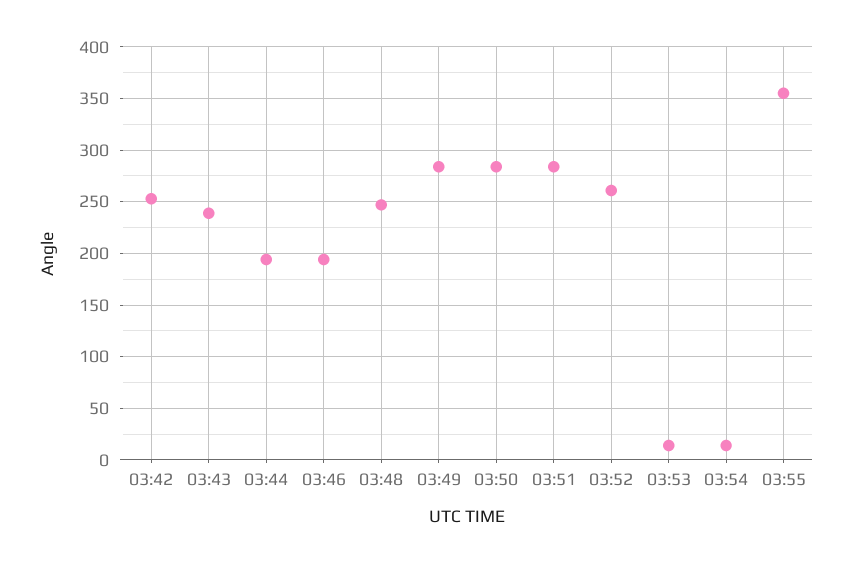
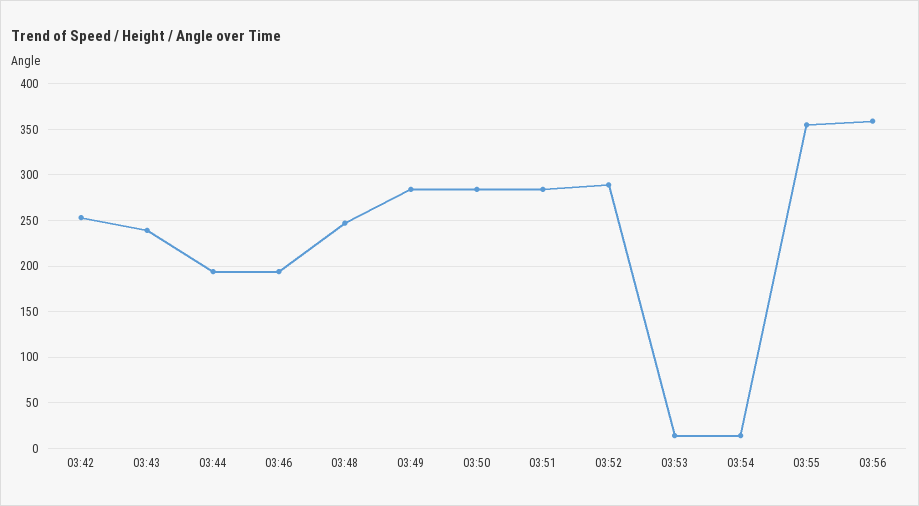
03:52: 260 -> 290
03:56: none -> 360

